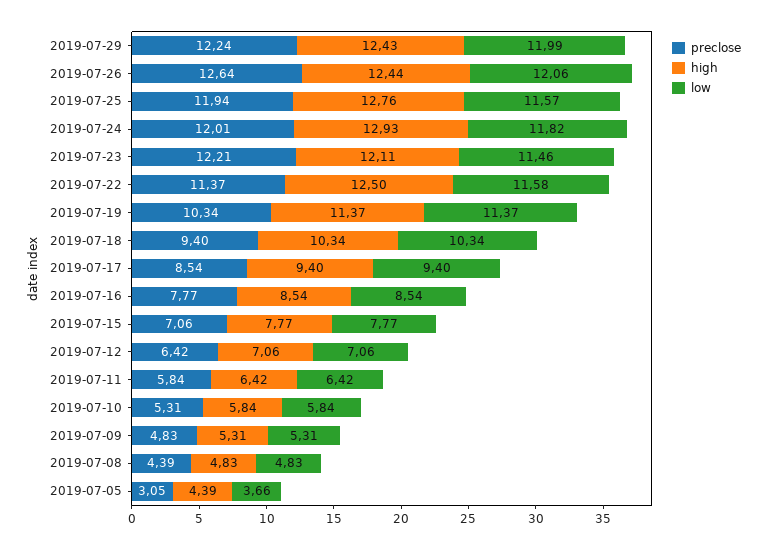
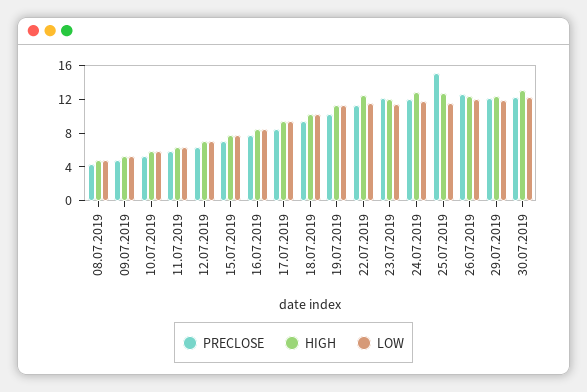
preclose, 2019-07-25: 11.94 -> 15
preclose, 2019-07-05: 3.05 -> none
high, 2019-07-05: 4.39 -> none
low, 2019-07-05: 3.66 -> none
preclose, 30.07.2019: none -> 12
high, 30.07.2019: none -> 13
low, 30.07.2019: none -> 12

